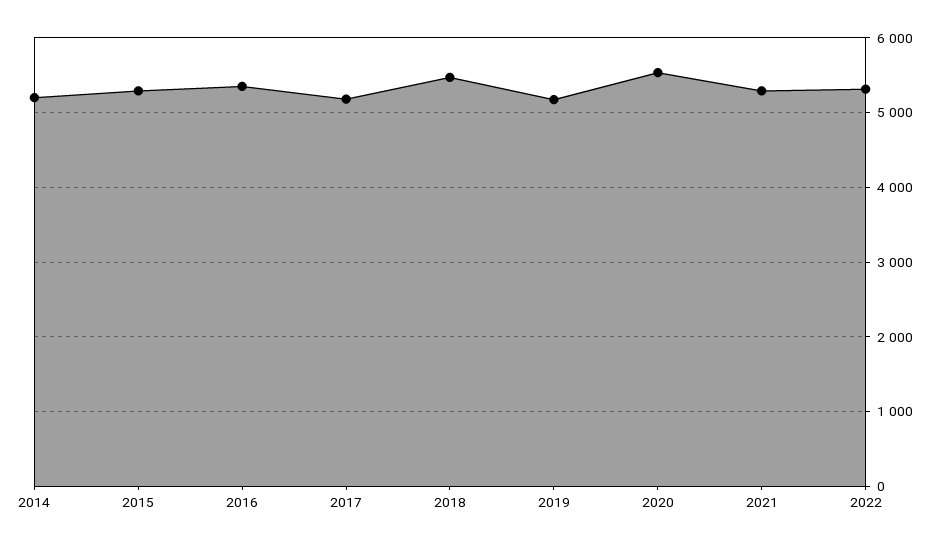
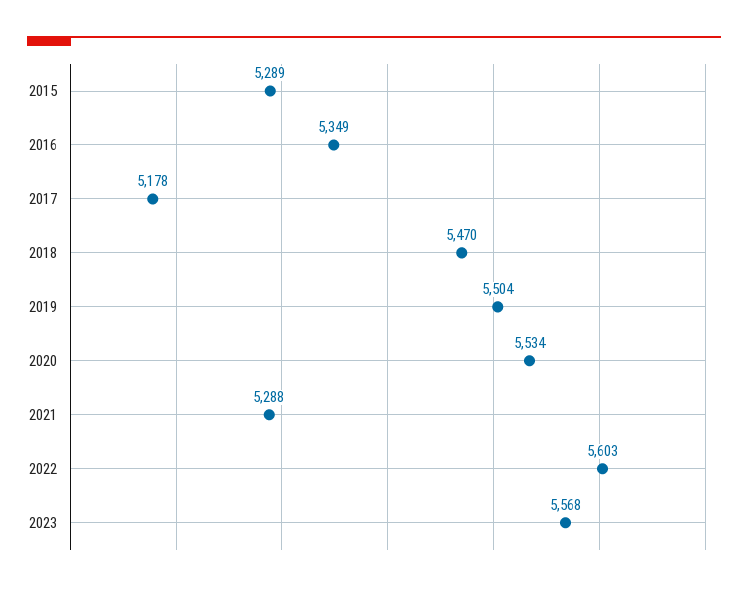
2014: 5200 -> none
2019: 5200 -> 5504
2022: 5300 -> 5603
2023: none -> 5568

